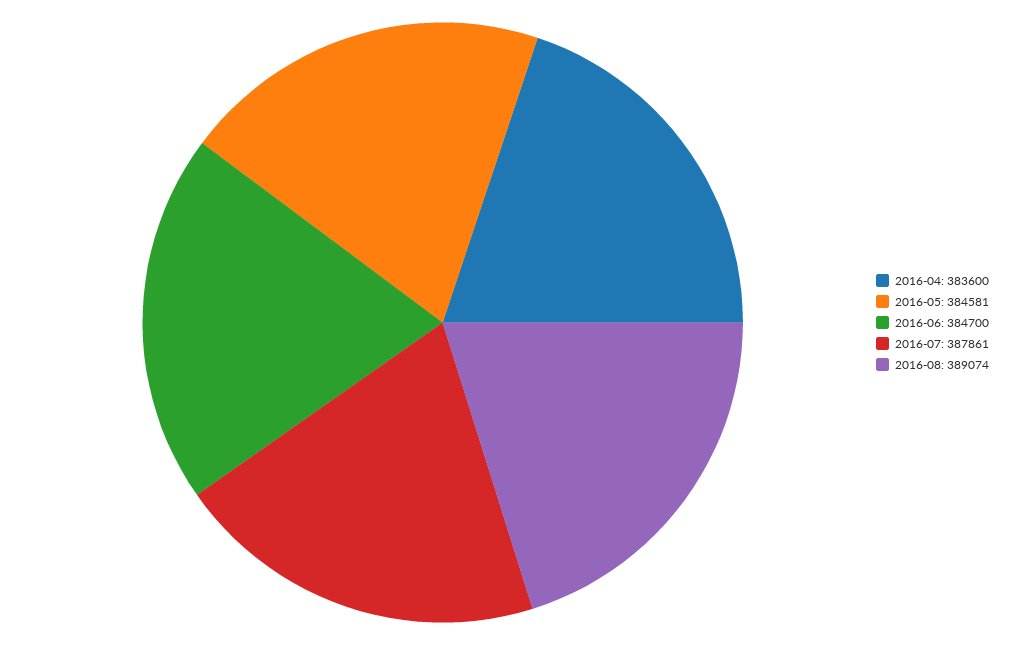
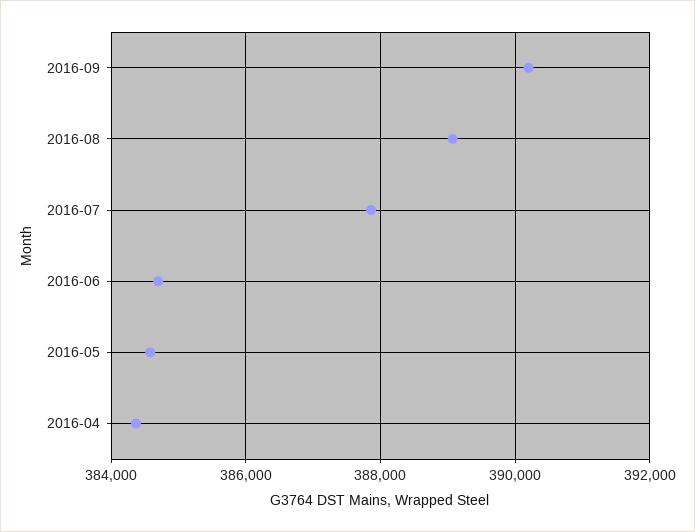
2016-04: 383600 -> 384400
2016-09: none -> 390200

